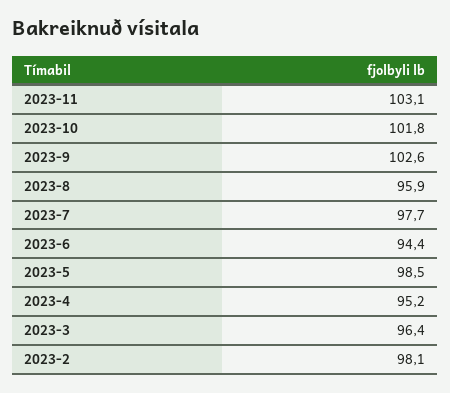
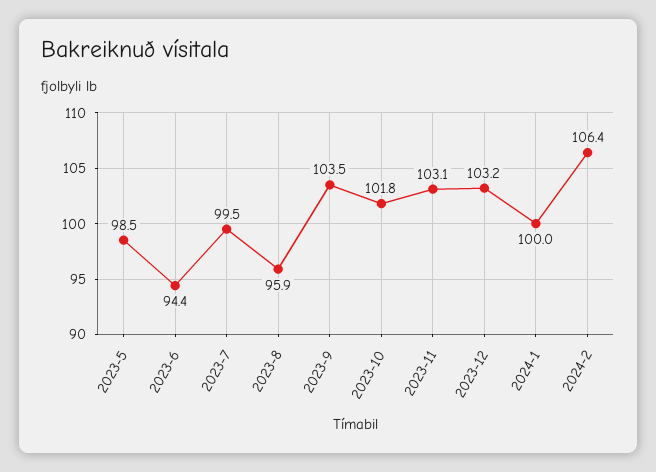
2023-9: 102.6 -> 103.5
2023-7: 97.7 -> 99.5
2023-4: 95.2 -> none
2023-3: 96.4 -> none
2023-2: 98.1 -> none
2023-12: none -> 103.2
2024-1: none -> 100
2024-2: none -> 106.4

